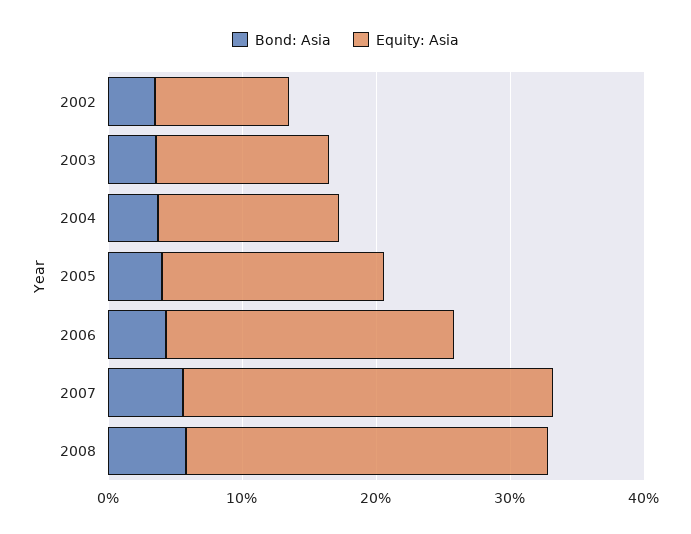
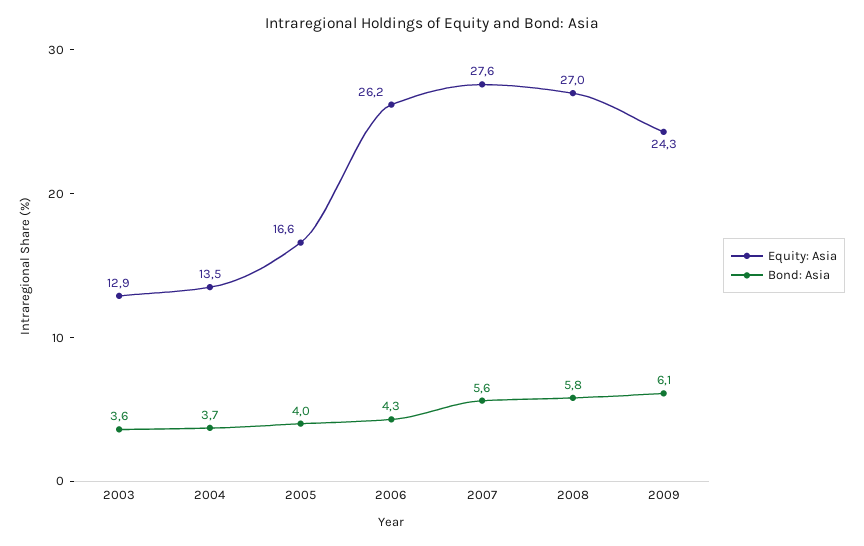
Bond: Asia, 2002: 4 -> none
Equity: Asia, 2002: 10 -> none
Equity: Asia, 2006: 22 -> 26.2
Equity: Asia, 2009: none -> 24.3
Bond: Asia, 2009: none -> 6.1

